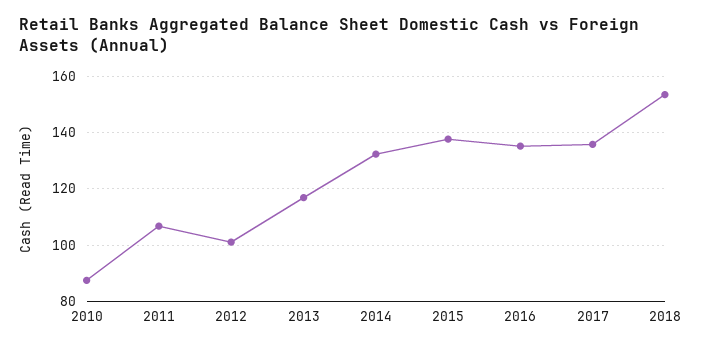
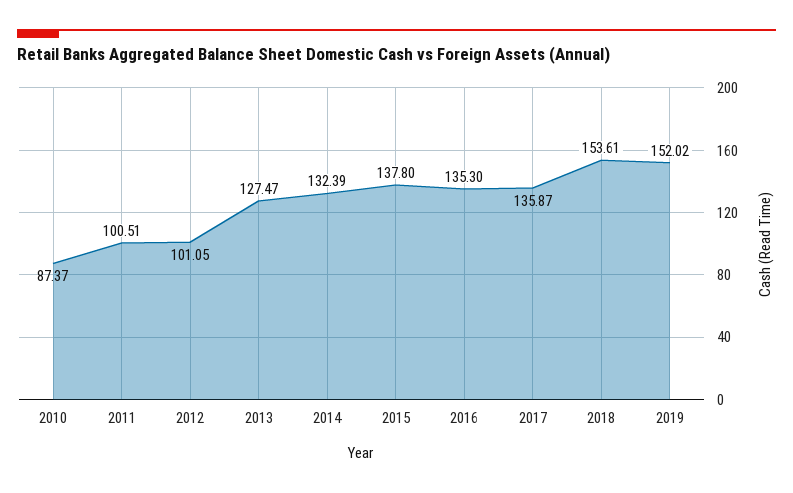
2011: 107.5 -> 100.51
2013: 117.5 -> 127.47
2019: none -> 152.02

